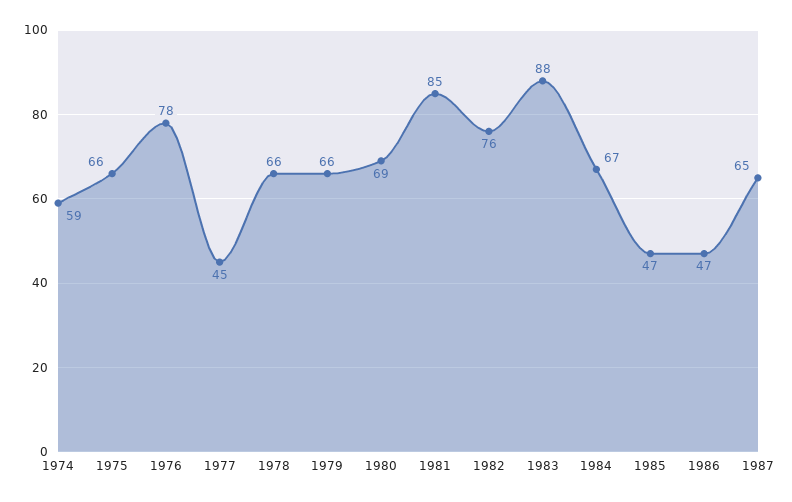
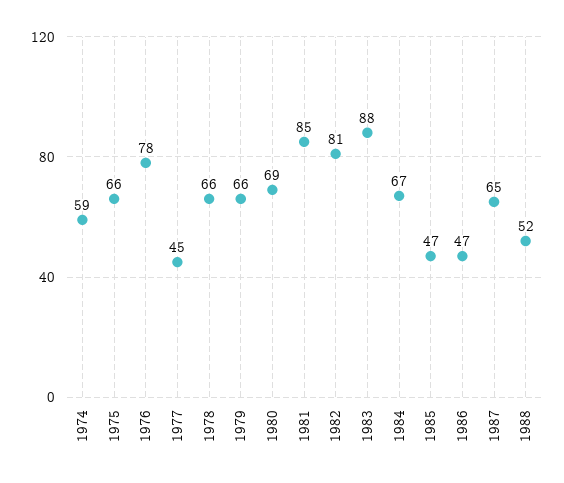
1982: 76 -> 81
1988: none -> 52

